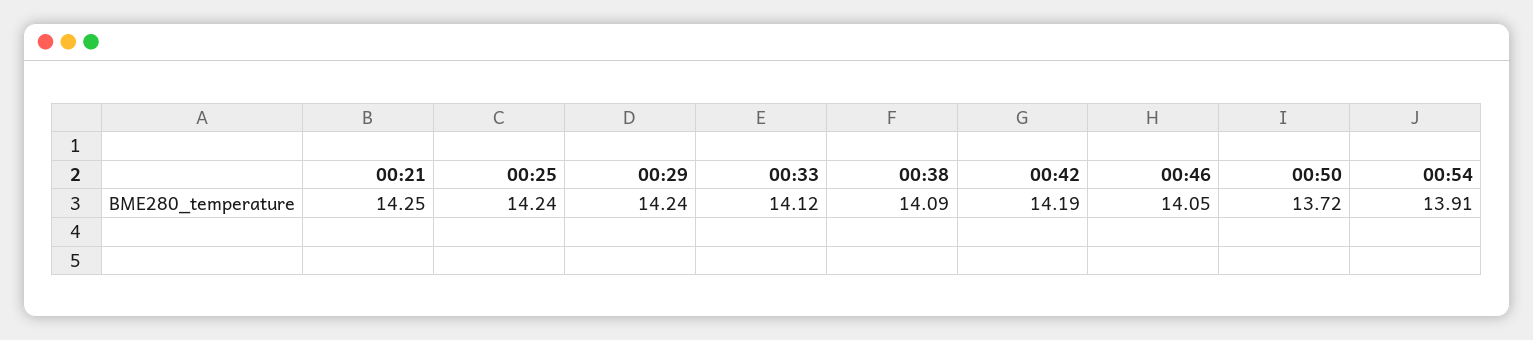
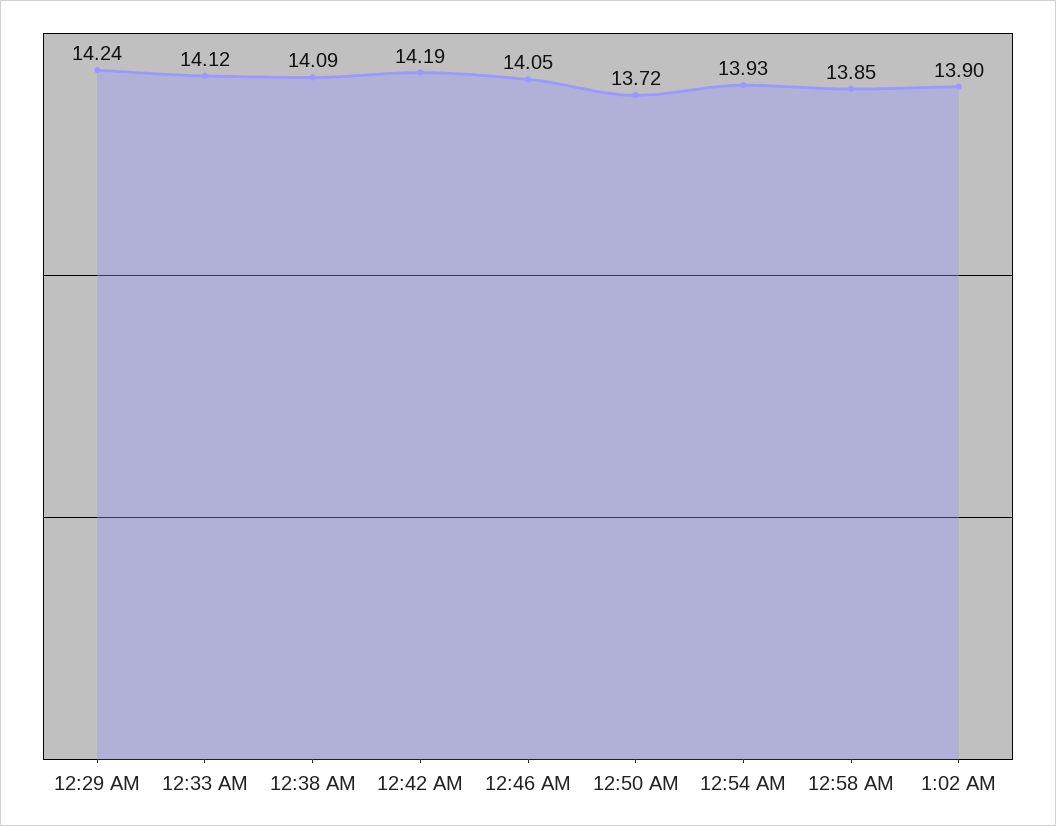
00:21: 14.25 -> none
00:25: 14.24 -> none
00:54: 13.91 -> 13.93
12:58 AM: none -> 13.85
1:02 AM: none -> 13.9

